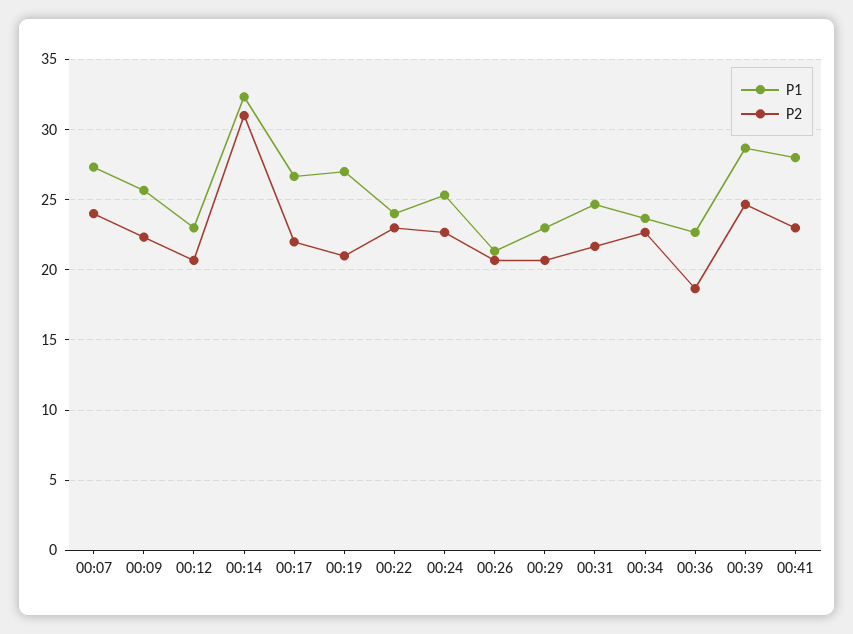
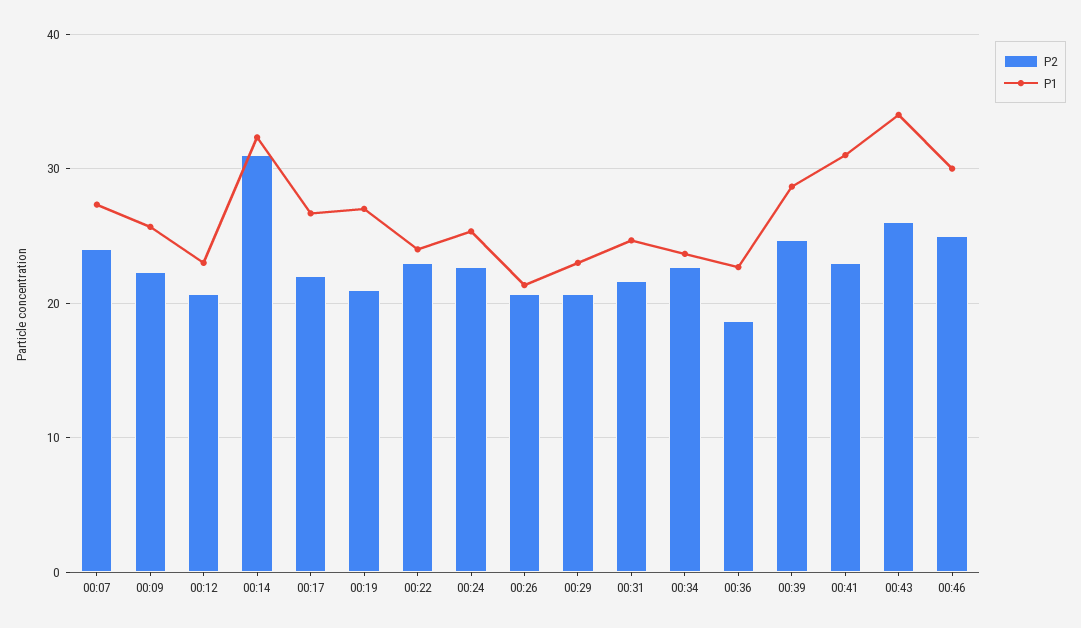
P1, 00:41: 28 -> 31
P2, 00:43: none -> 26
P1, 00:43: none -> 34
P2, 00:46: none -> 25
P1, 00:46: none -> 30

